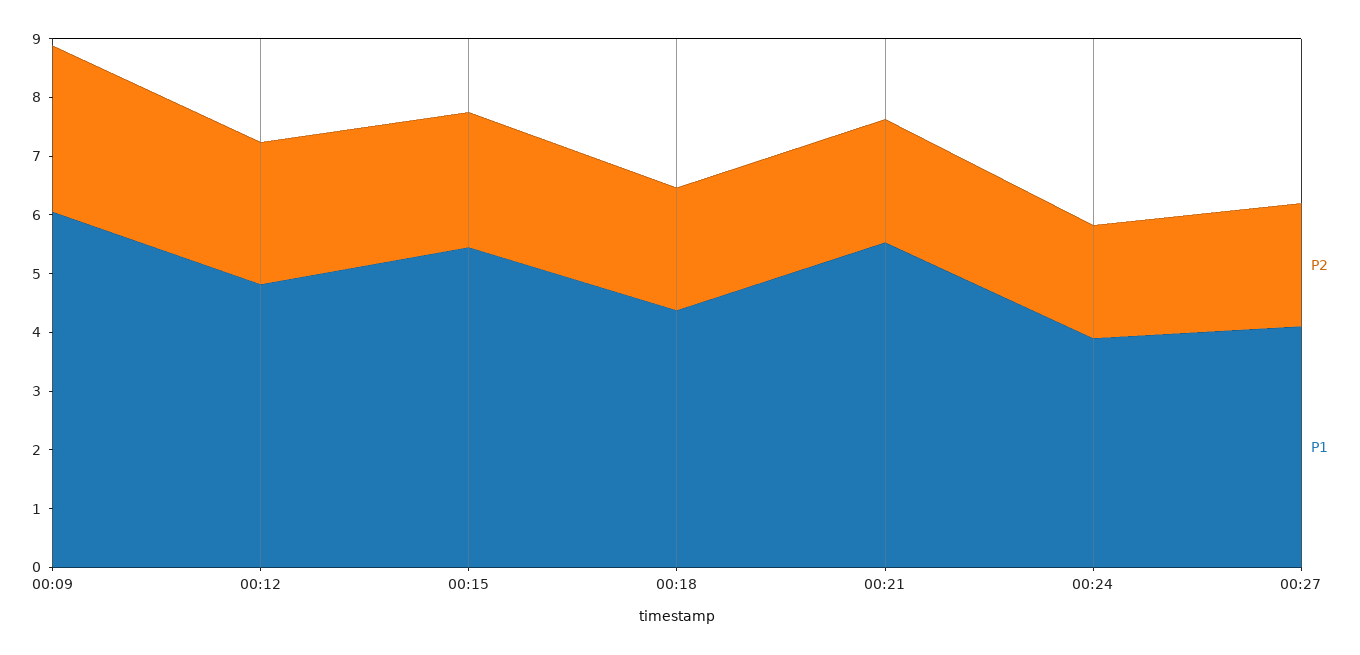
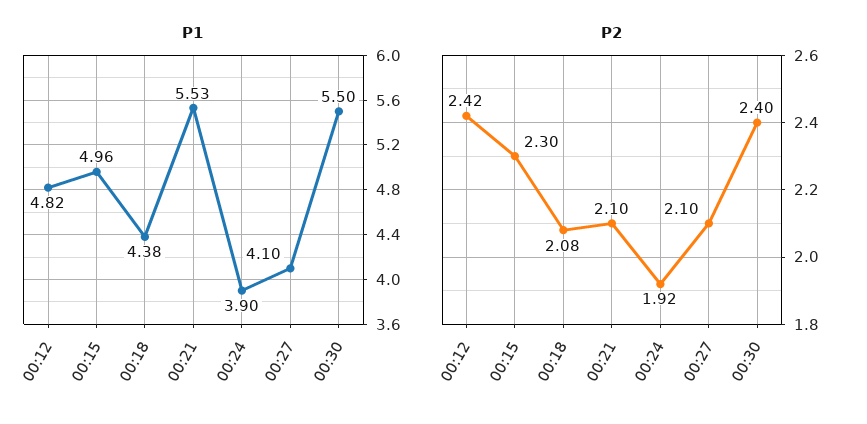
P2, 00:09: 2.8 -> none
P1, 00:09: 6 -> none
P1, 00:15: 5.4 -> 4.96
P1, 00:30: none -> 5.5
P2, 00:30: none -> 2.4

